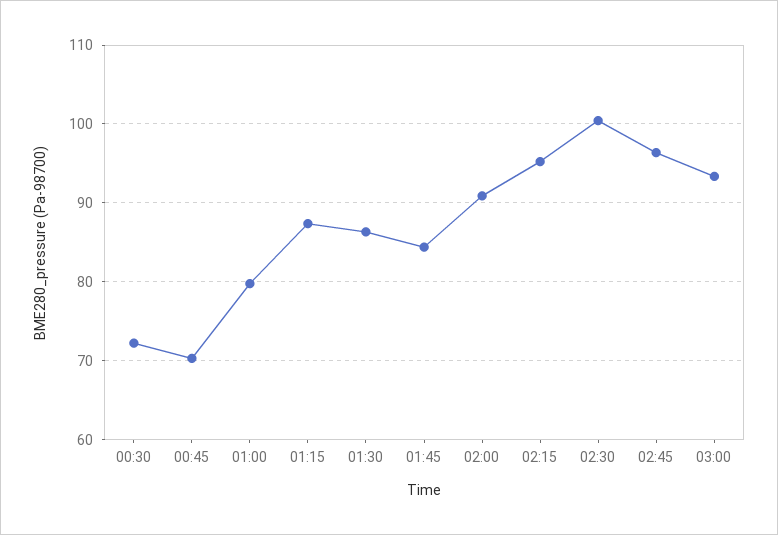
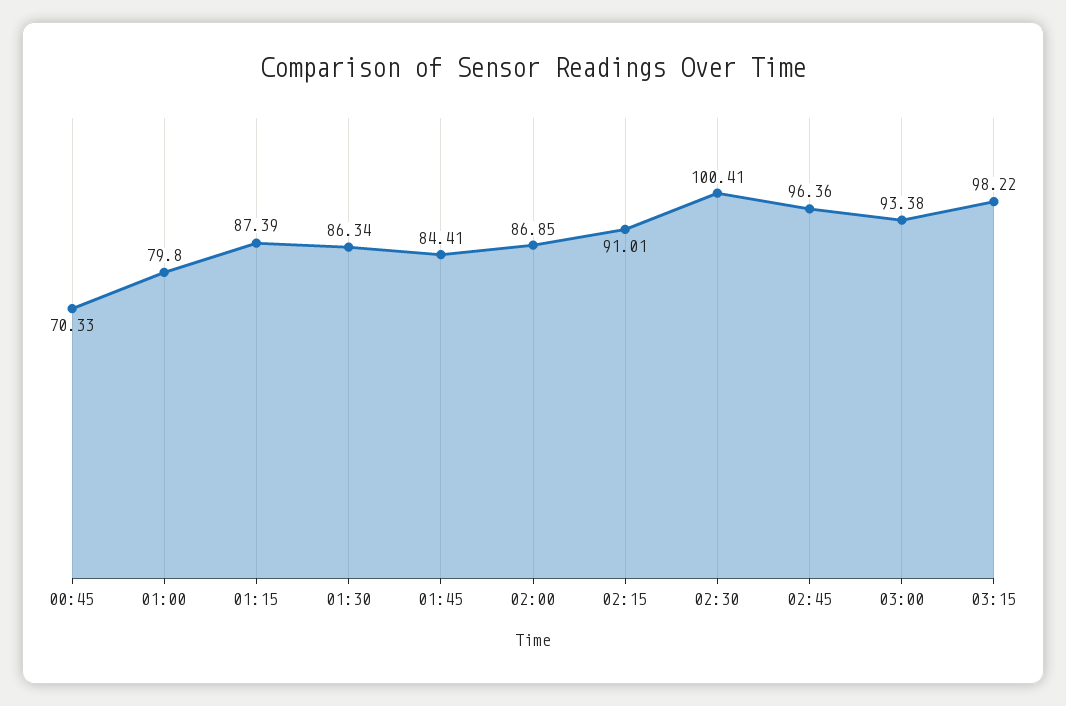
00:30: 72 -> none
02:00: 91 -> 86.85
02:15: 95 -> 91.01
03:15: none -> 98.22

